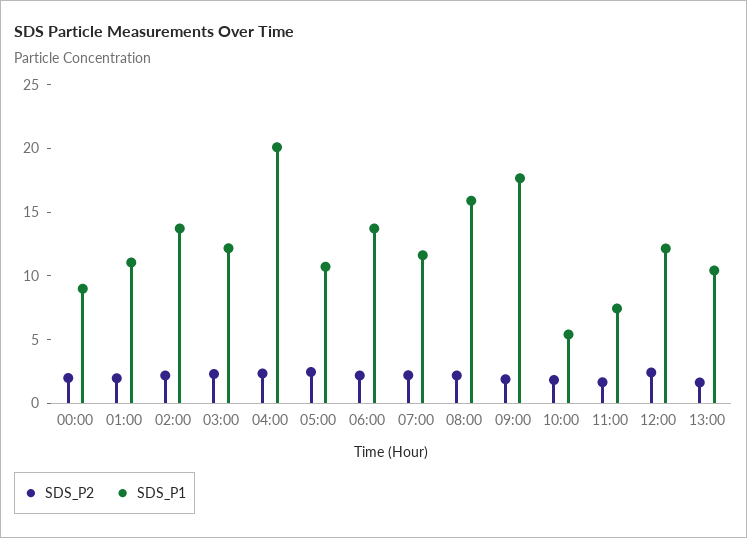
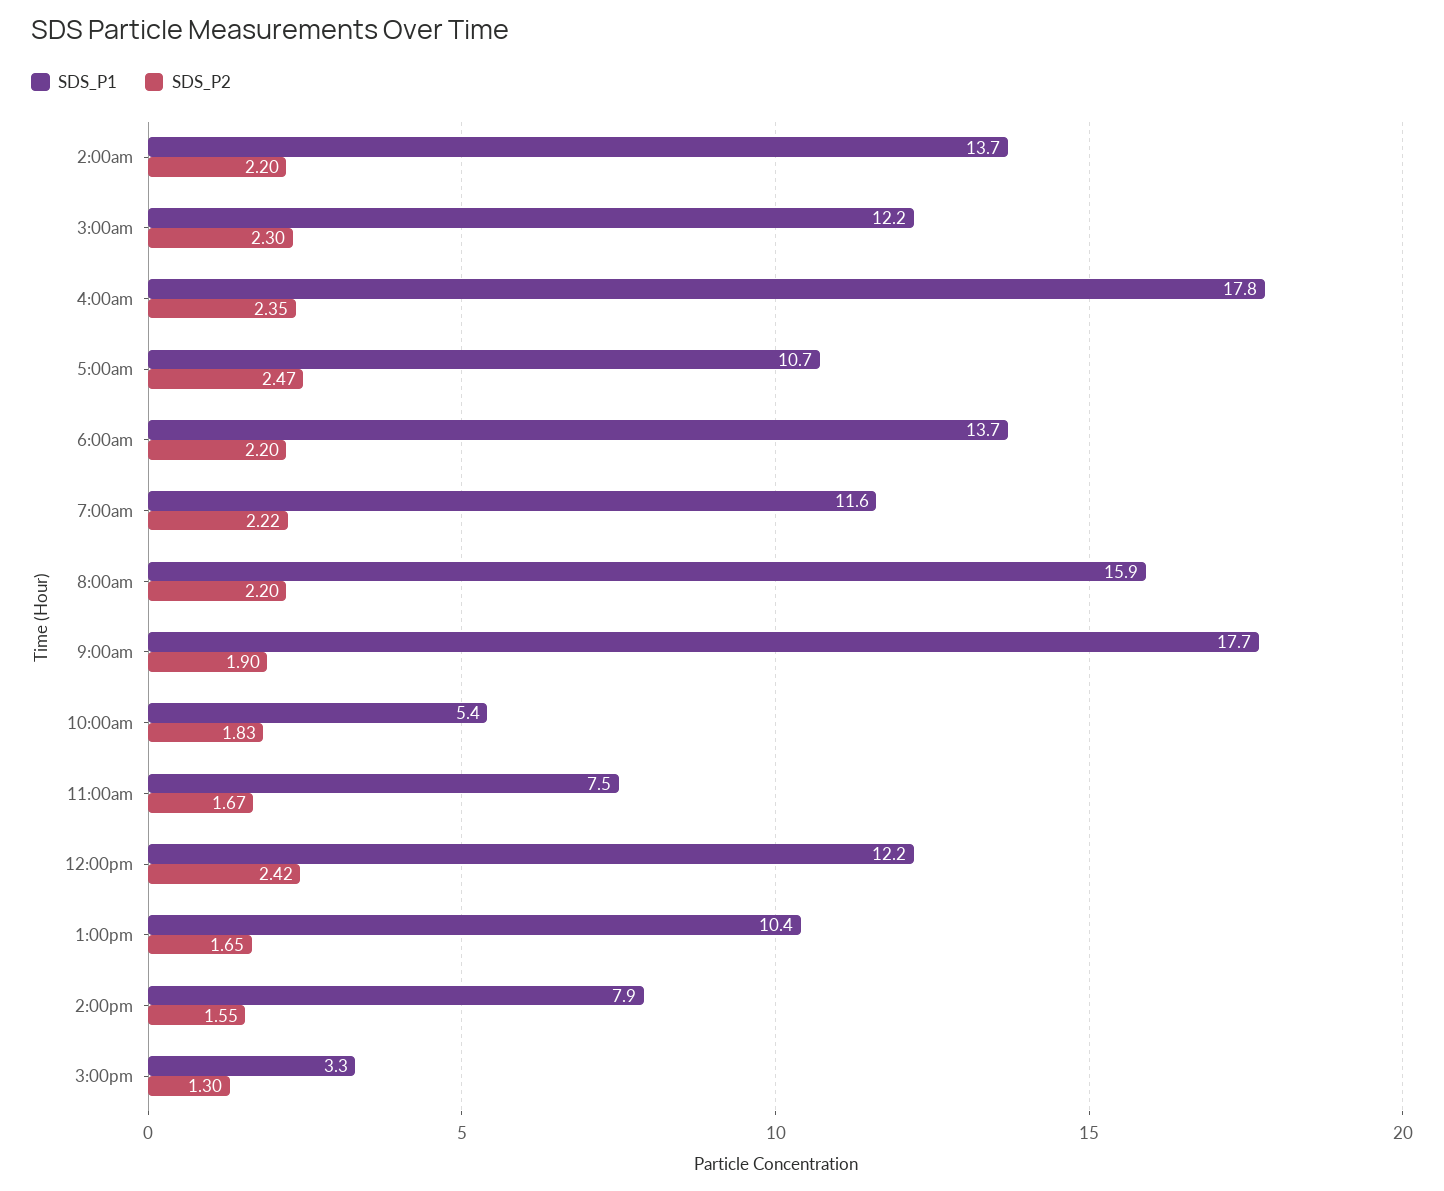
SDS_P2, 00:00: 2 -> none
SDS_P1, 00:00: 9 -> none
SDS_P2, 01:00: 2 -> none
SDS_P1, 01:00: 11 -> none
SDS_P1, 04:00: 20 -> 17.8
SDS_P1, 2:00pm: none -> 7.9
SDS_P2, 2:00pm: none -> 1.55
SDS_P1, 3:00pm: none -> 3.3
SDS_P2, 3:00pm: none -> 1.3

